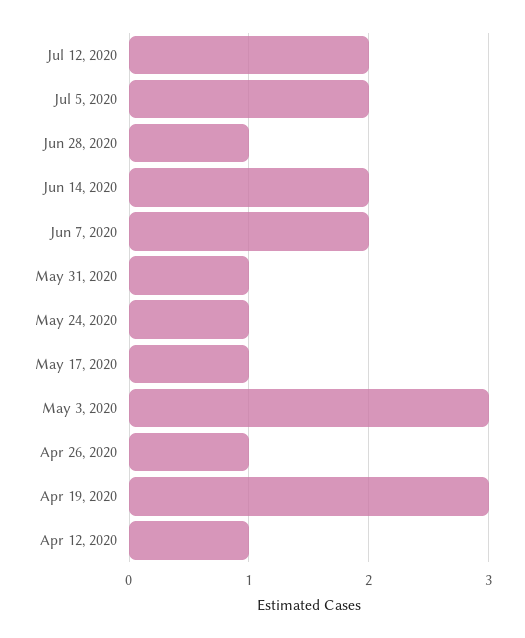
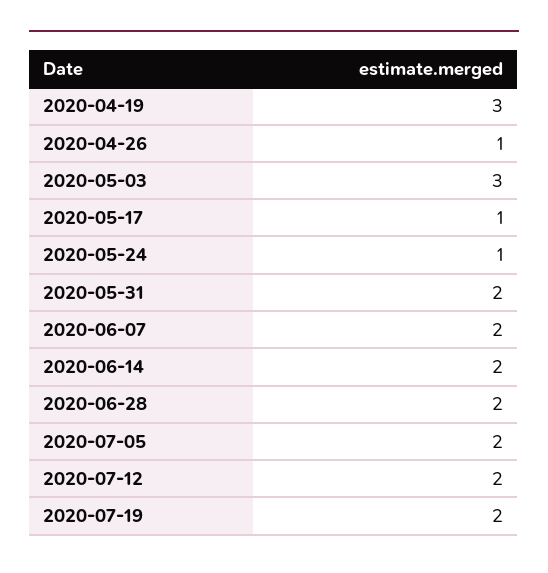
Jun 28, 2020: 1 -> 2
May 31, 2020: 1 -> 2
Apr 12, 2020: 1 -> none
2020-07-19: none -> 2

